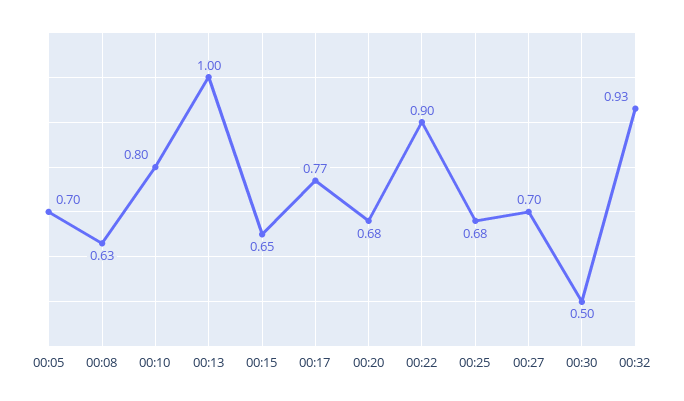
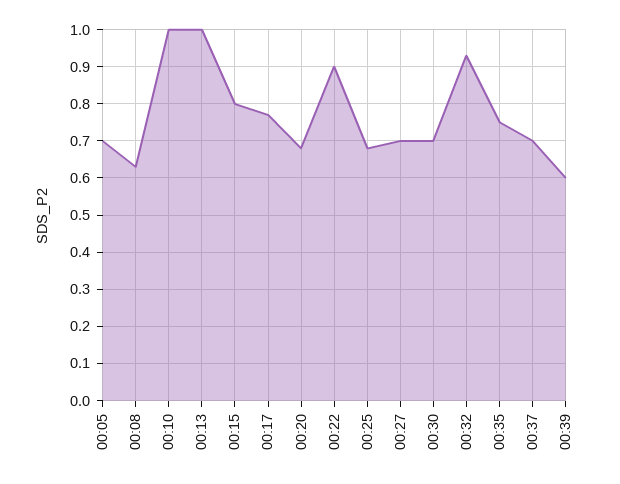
00:10: 0.8 -> 1
00:15: 0.65 -> 0.8
00:30: 0.5 -> 0.7
00:35: none -> 0.75
00:37: none -> 0.7
00:39: none -> 0.6

